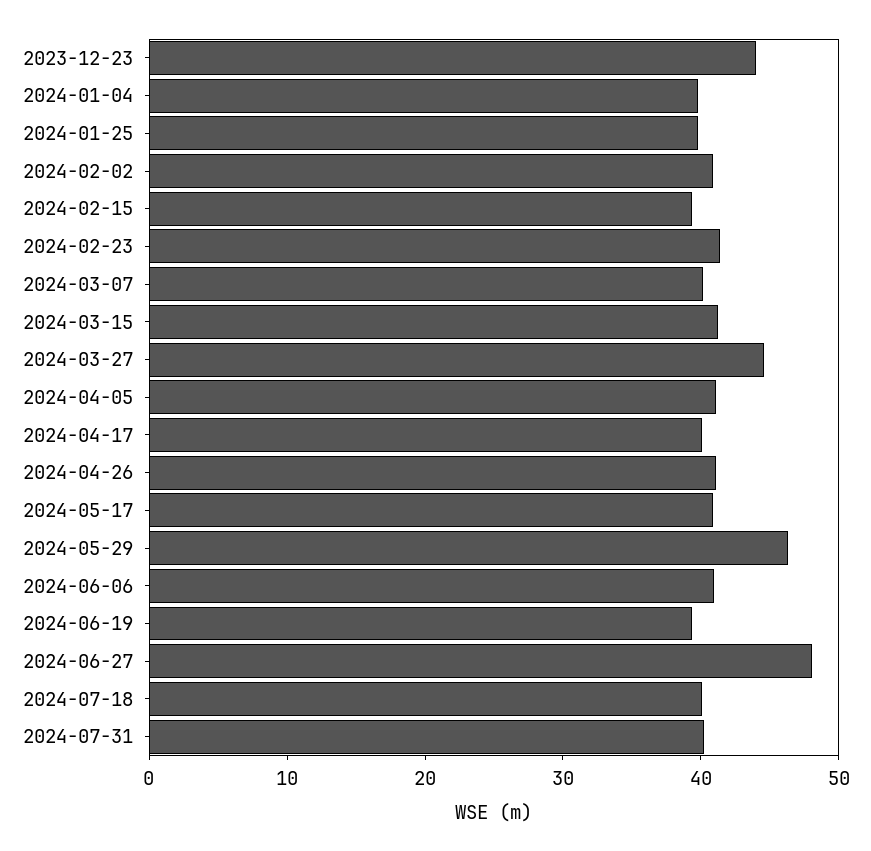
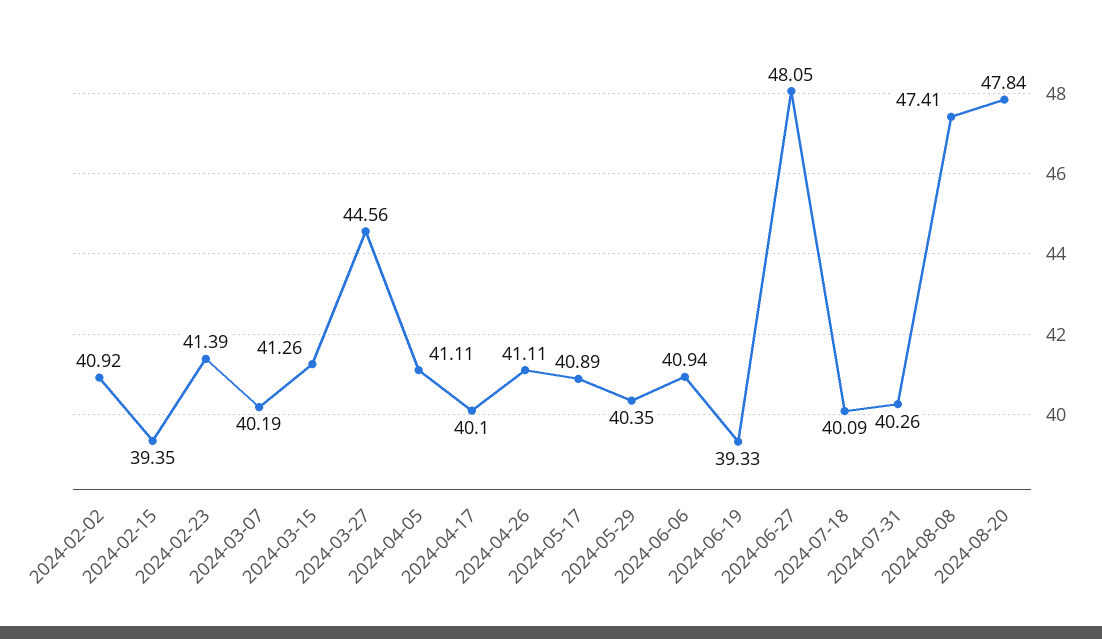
2023-12-23: 44 -> none
2024-01-04: 40 -> none
2024-01-25: 40 -> none
2024-05-29: 46 -> 40.35
2024-08-08: none -> 47.41
2024-08-20: none -> 47.84

